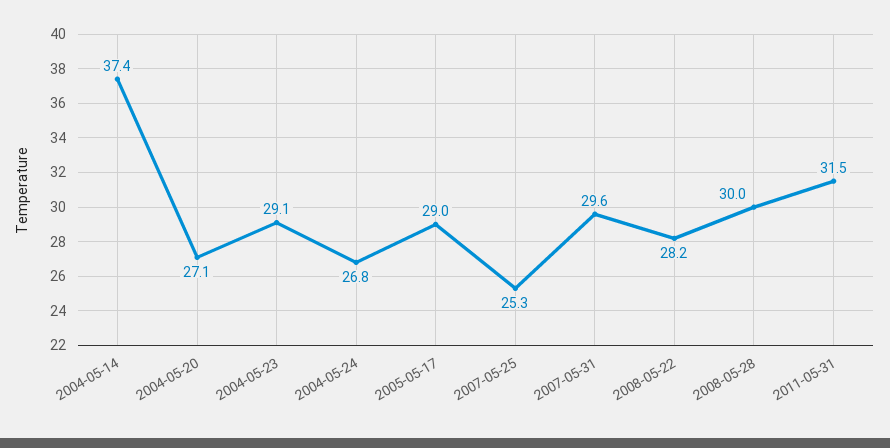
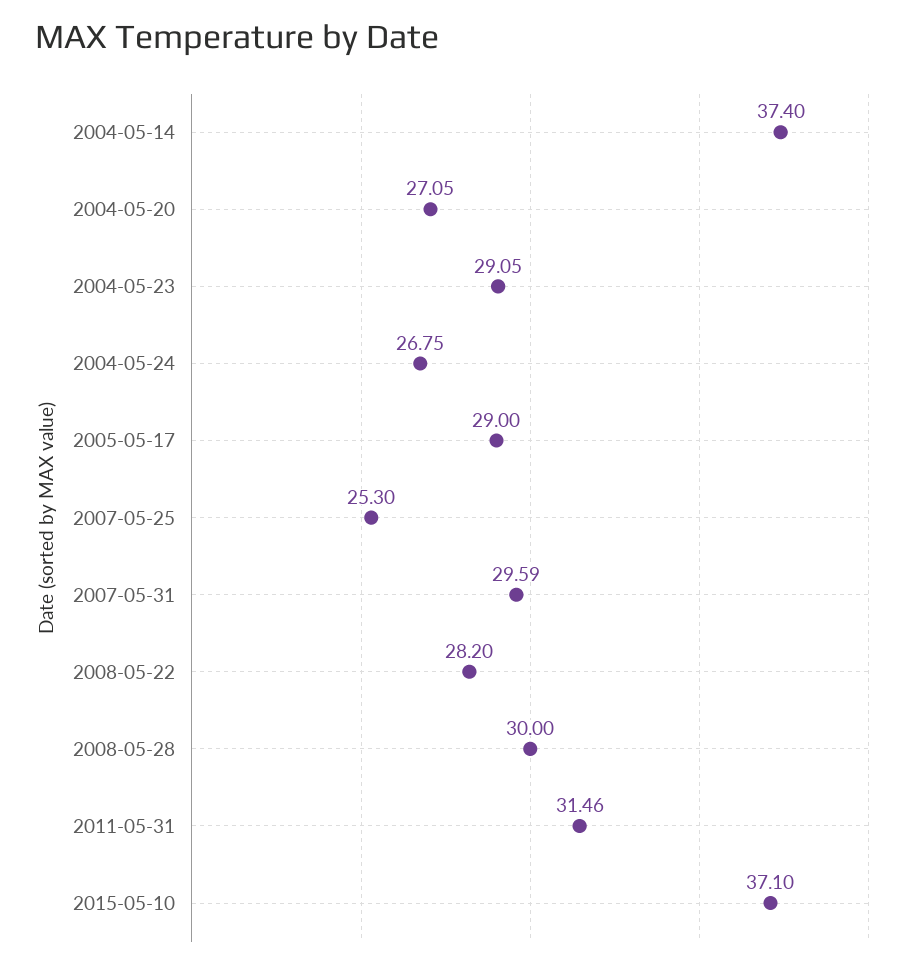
2015-05-10: none -> 37.1

